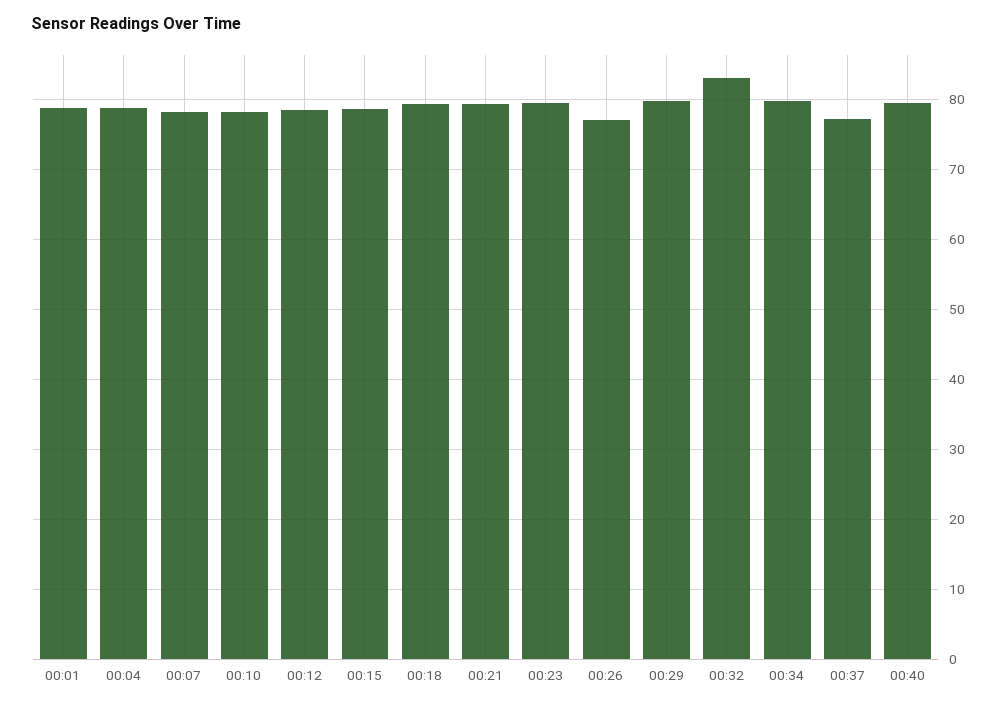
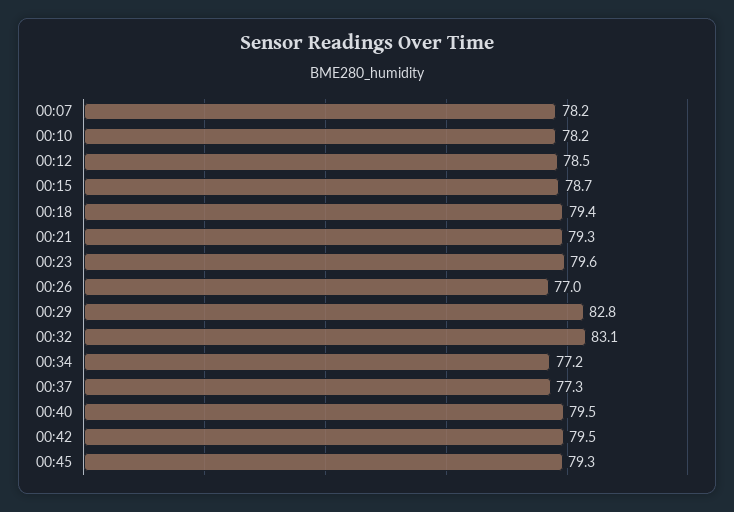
00:01: 79 -> none
00:04: 79 -> none
00:29: 80 -> 82.8
00:34: 80 -> 77.2
00:42: none -> 79.5
00:45: none -> 79.3

